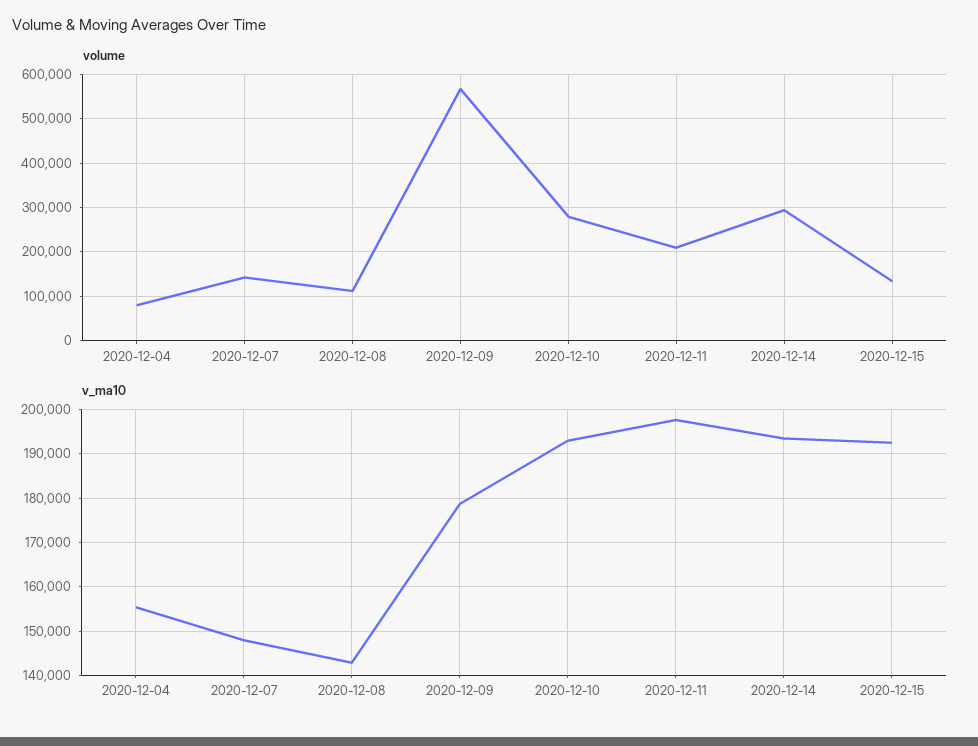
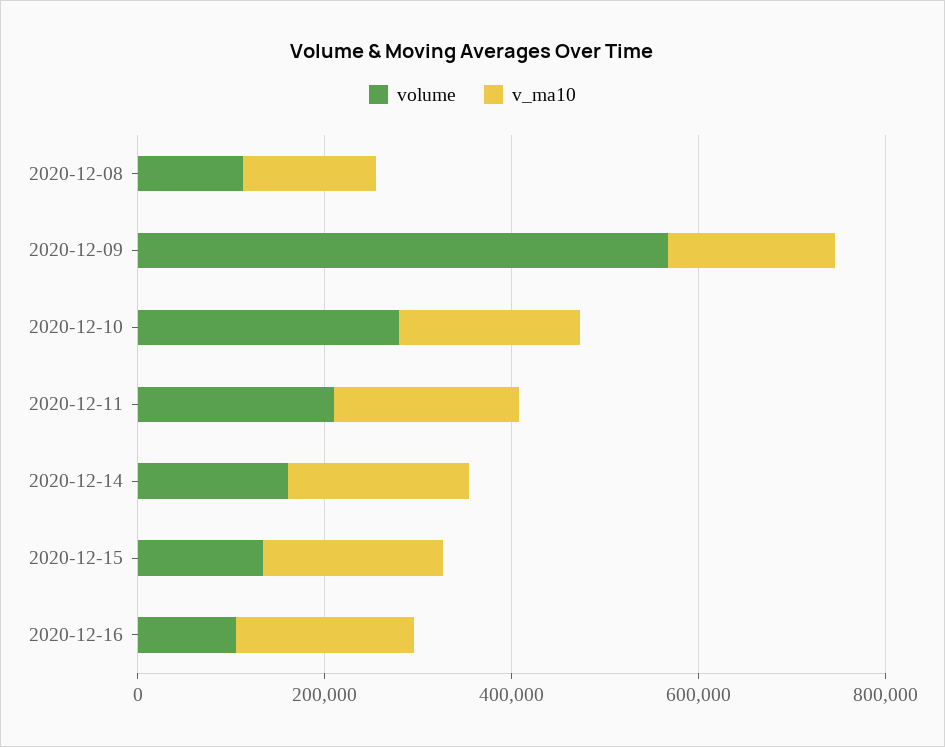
volume, 2020-12-04: 80000 -> none
volume, 2020-12-07: 140000 -> none
volume, 2020-12-14: 300000 -> 150000
v_ma10, 2020-12-04: 156000 -> none
v_ma10, 2020-12-07: 148000 -> none
volume, 2020-12-16: none -> 100000
v_ma10, 2020-12-16: none -> 200000

